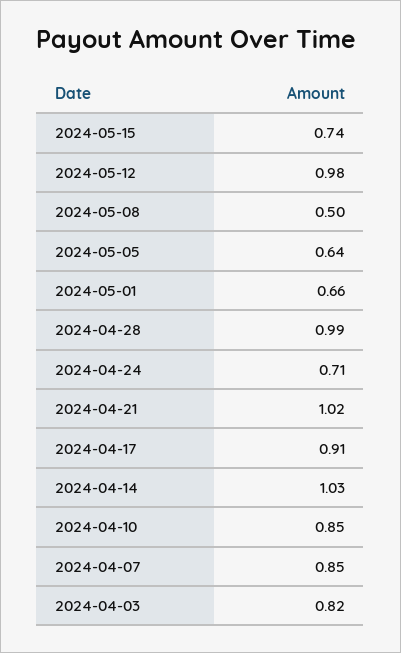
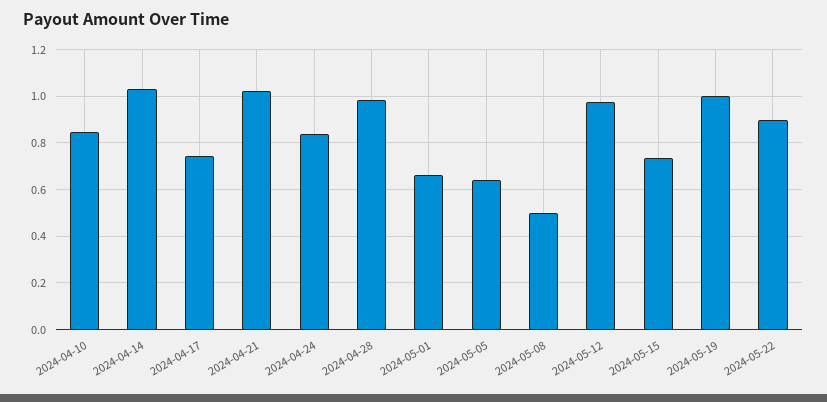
2024-04-24: 0.71 -> 0.85
2024-04-17: 0.91 -> 0.75
2024-04-07: 0.85 -> none
2024-04-03: 0.82 -> none
2024-05-19: none -> 1
2024-05-22: none -> 0.9

